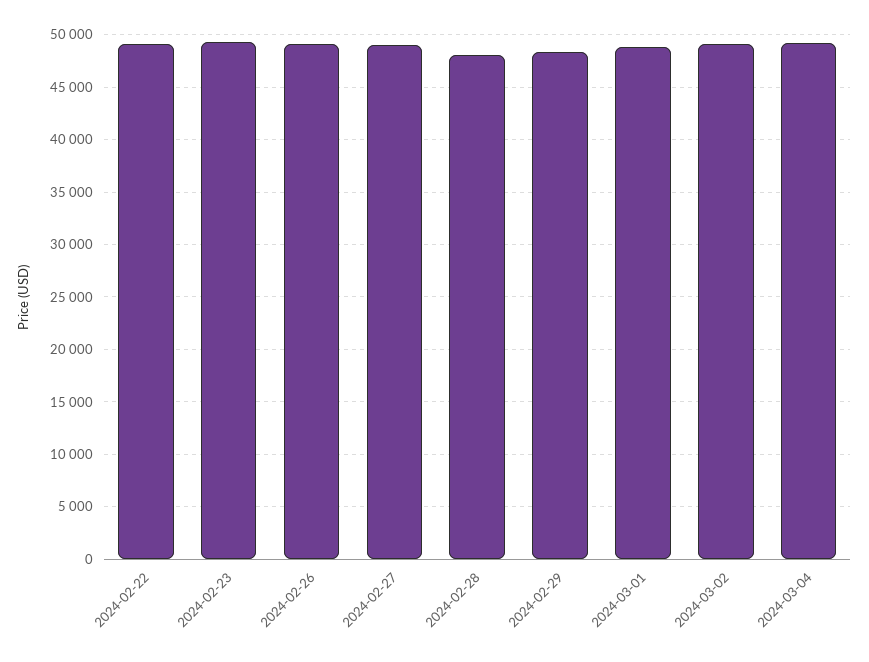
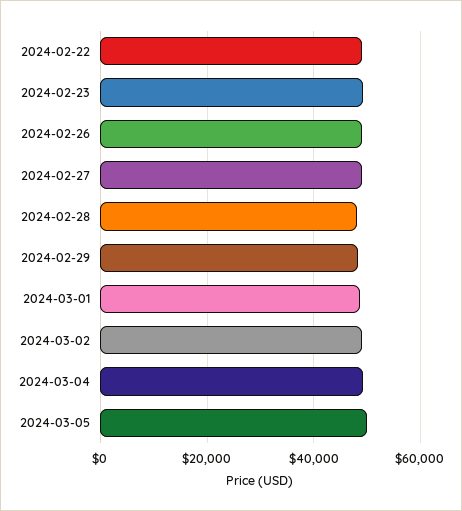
2024-03-05: none -> 50000

